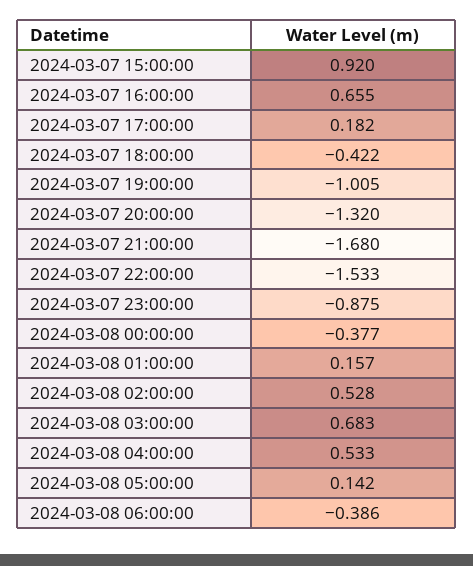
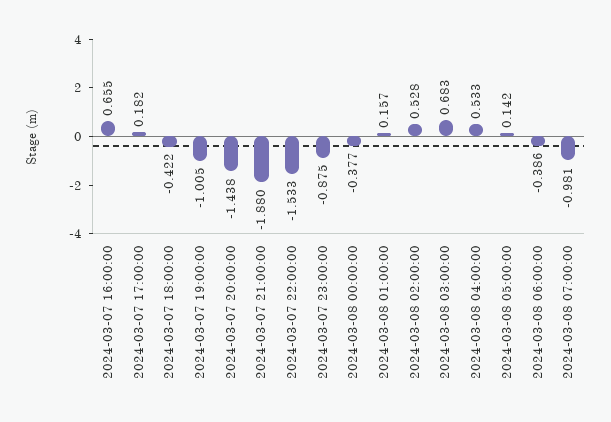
2024-03-07 15:00:00: 0.92 -> none
2024-03-07 20:00:00: -1.32 -> -1.438
2024-03-07 21:00:00: -1.68 -> -1.88
2024-03-08 07:00:00: none -> -0.981

